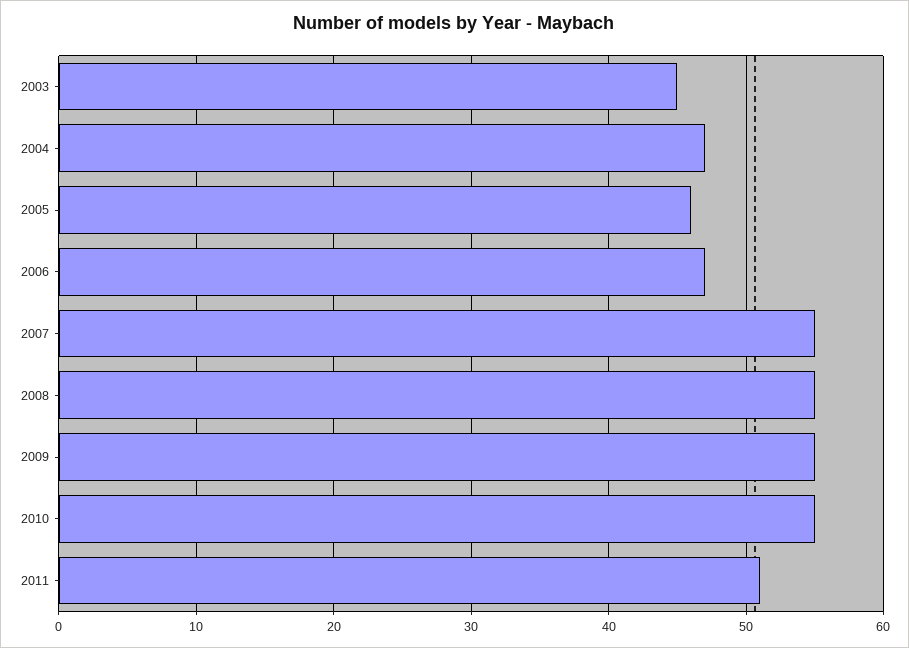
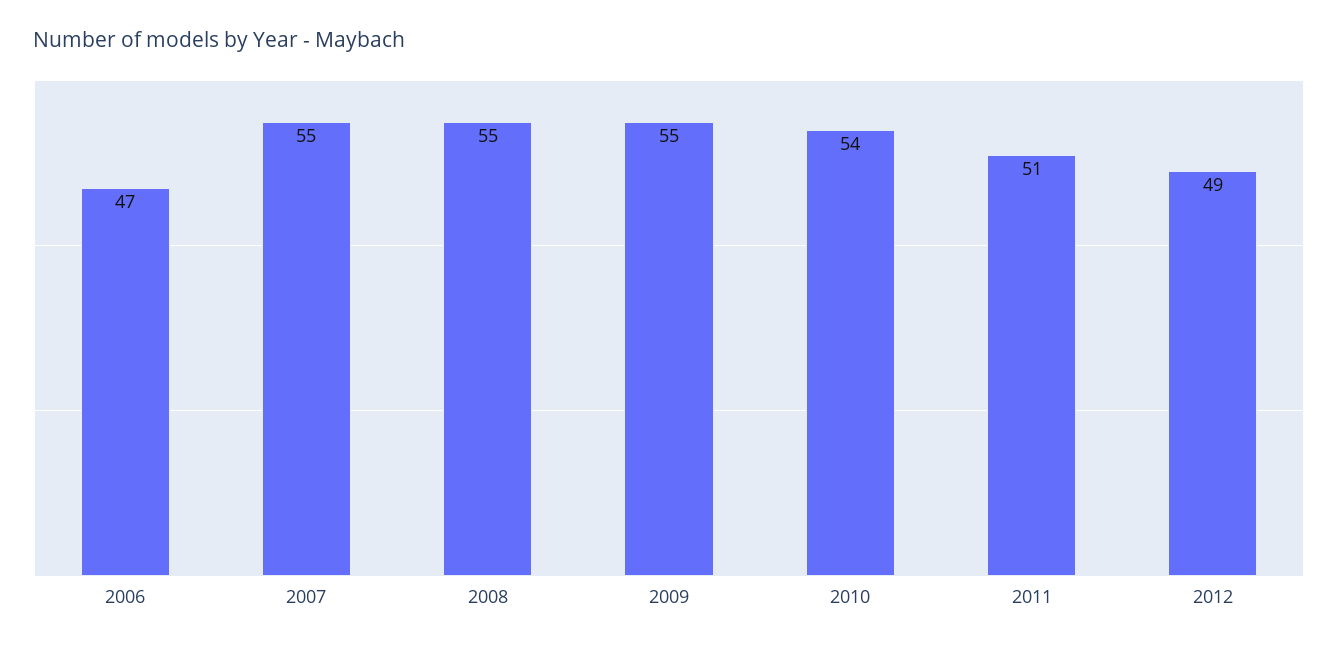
2003: 45 -> none
2004: 47 -> none
2005: 46 -> none
2010: 55 -> 54
2012: none -> 49

